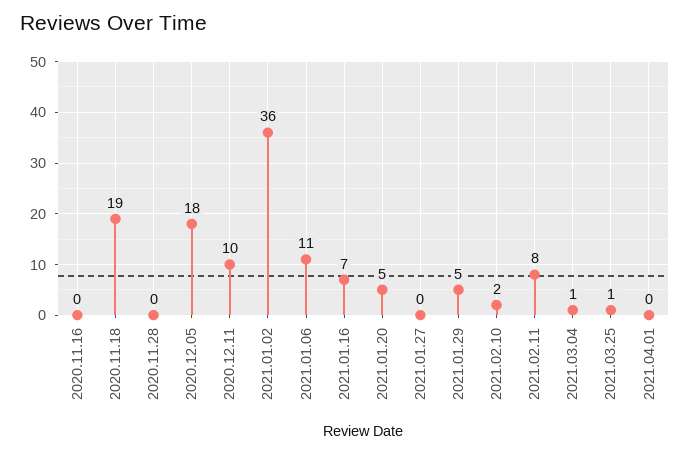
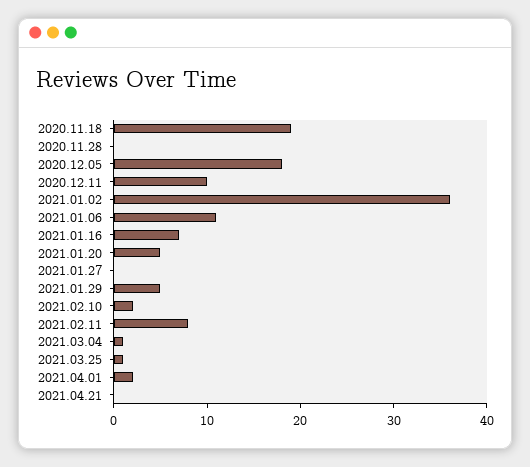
2020.11.16: 0 -> none
2021.04.01: 0 -> 2
2021.04.21: none -> 0

